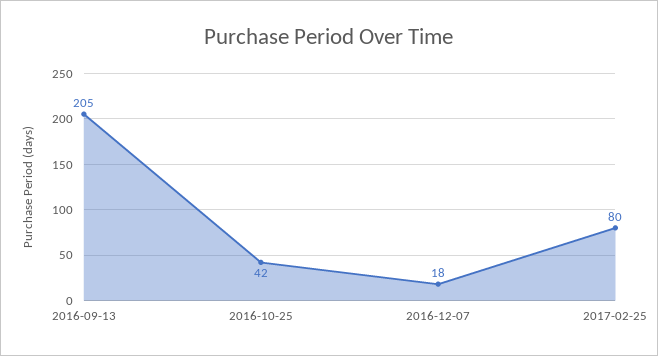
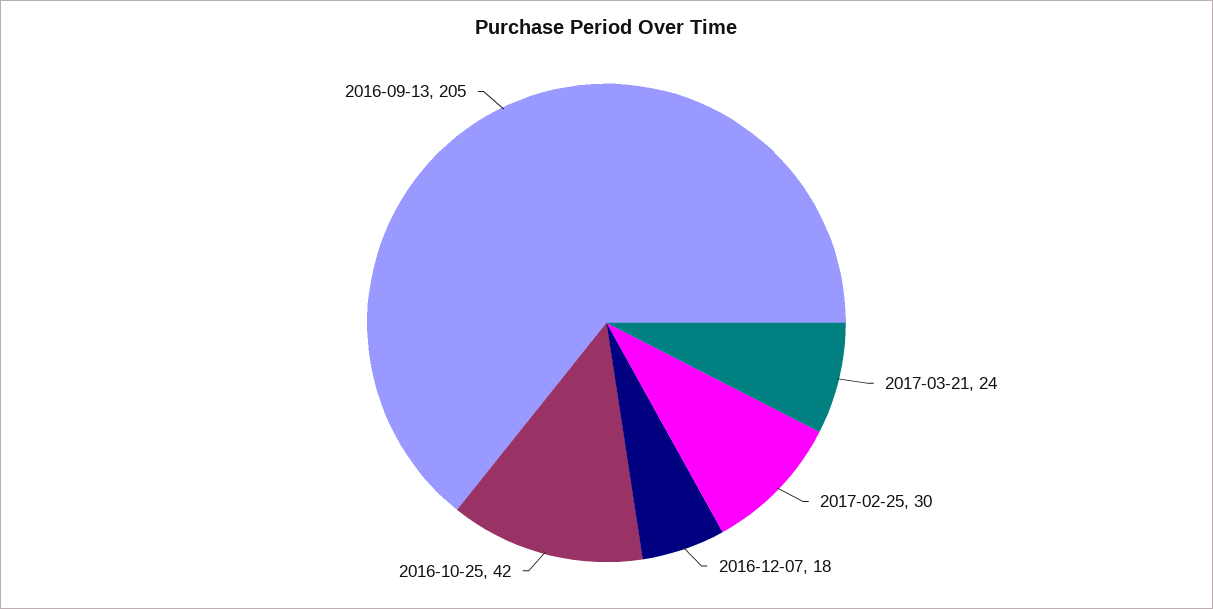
2017-02-25: 80 -> 30
2017-03-21: none -> 24

